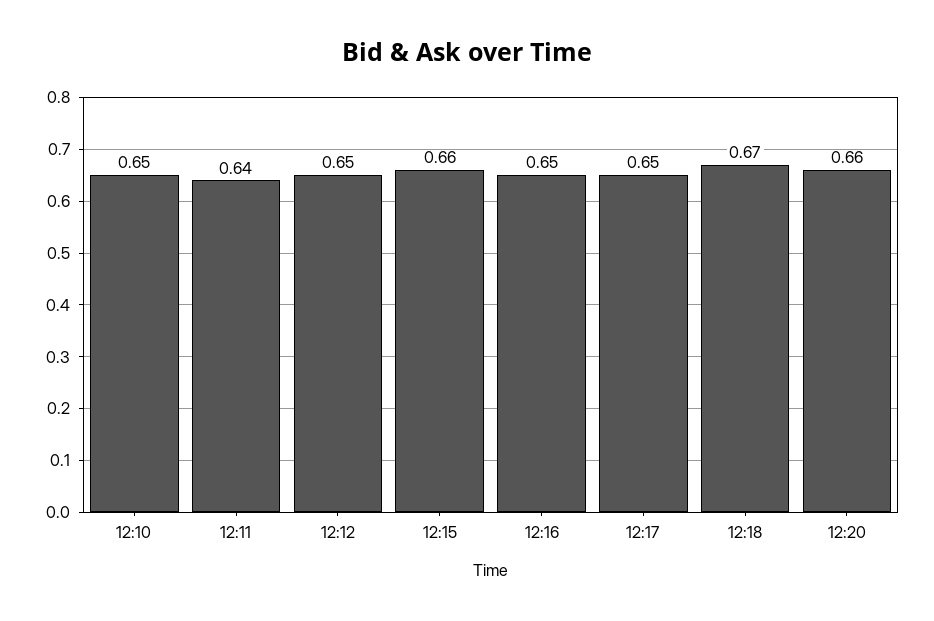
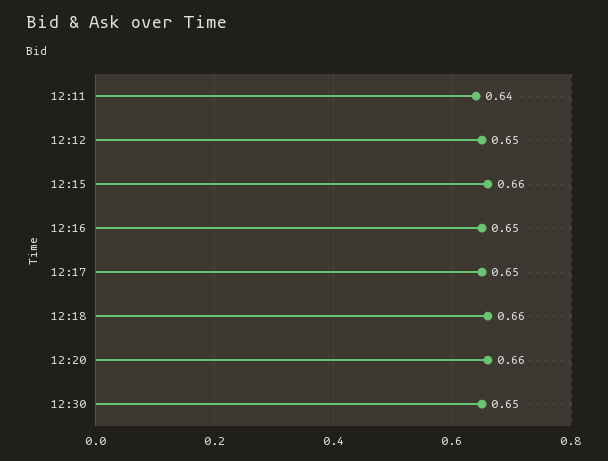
12:10: 0.65 -> none
12:18: 0.67 -> 0.66
12:30: none -> 0.65

